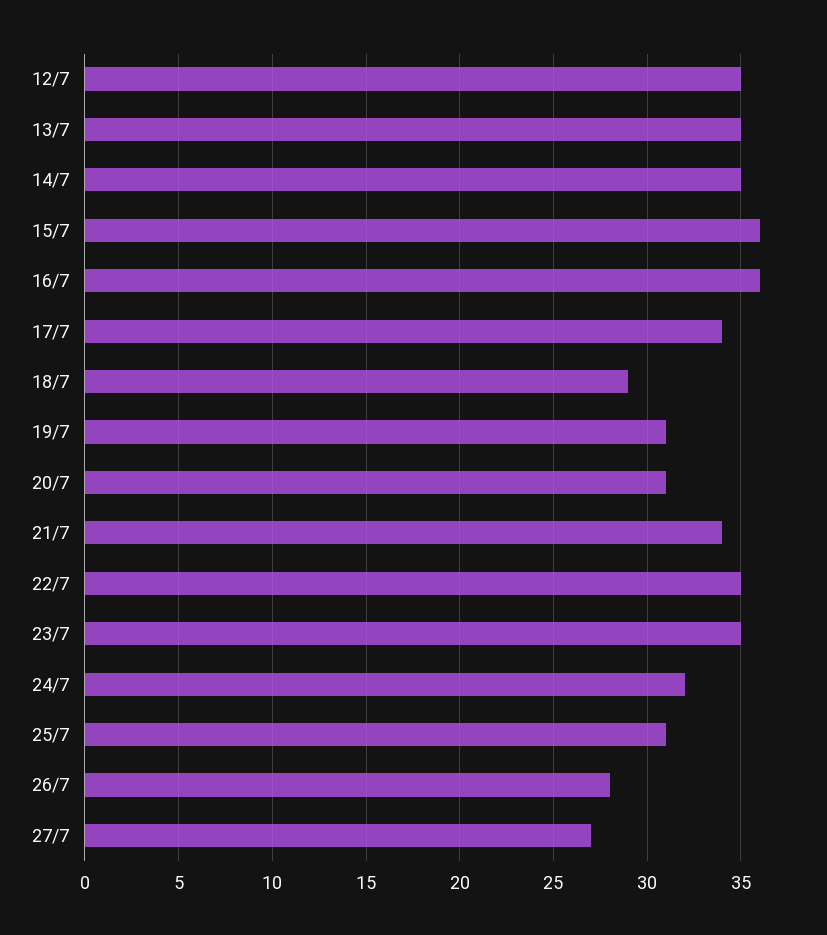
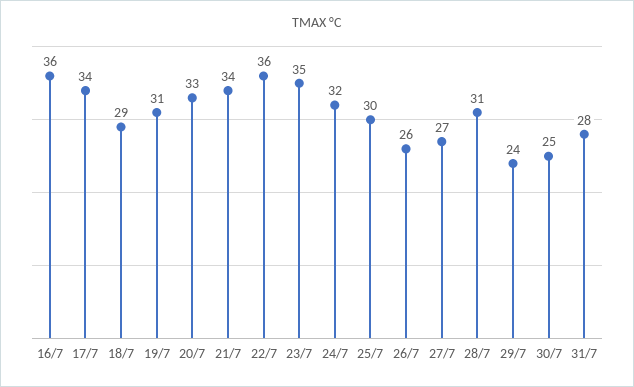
12/7: 35 -> none
13/7: 35 -> none
14/7: 35 -> none
15/7: 36 -> none
20/7: 31 -> 33
22/7: 35 -> 36
25/7: 31 -> 30
26/7: 28 -> 26
28/7: none -> 31
29/7: none -> 24
30/7: none -> 25
31/7: none -> 28

